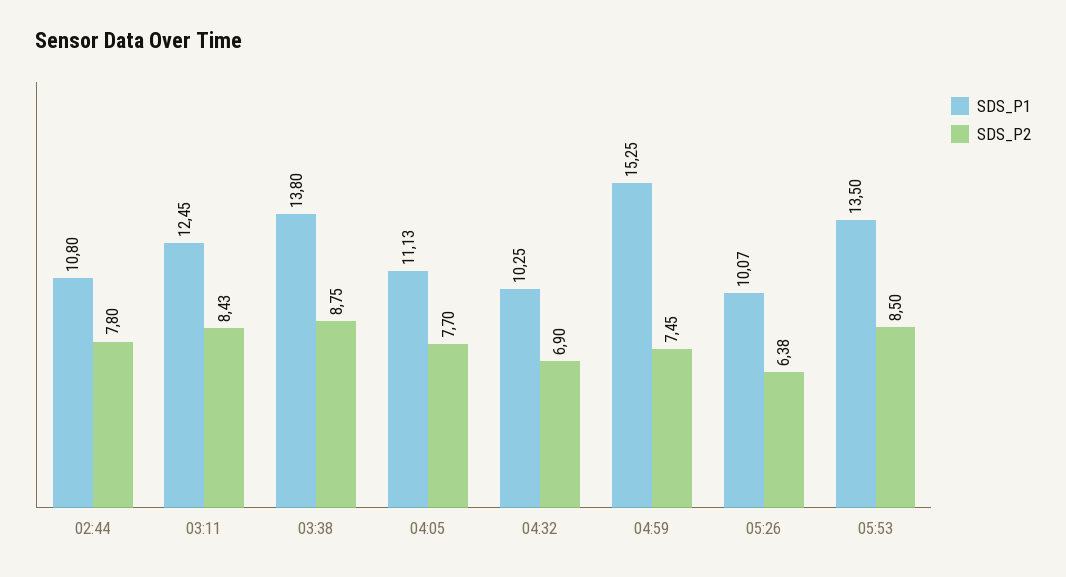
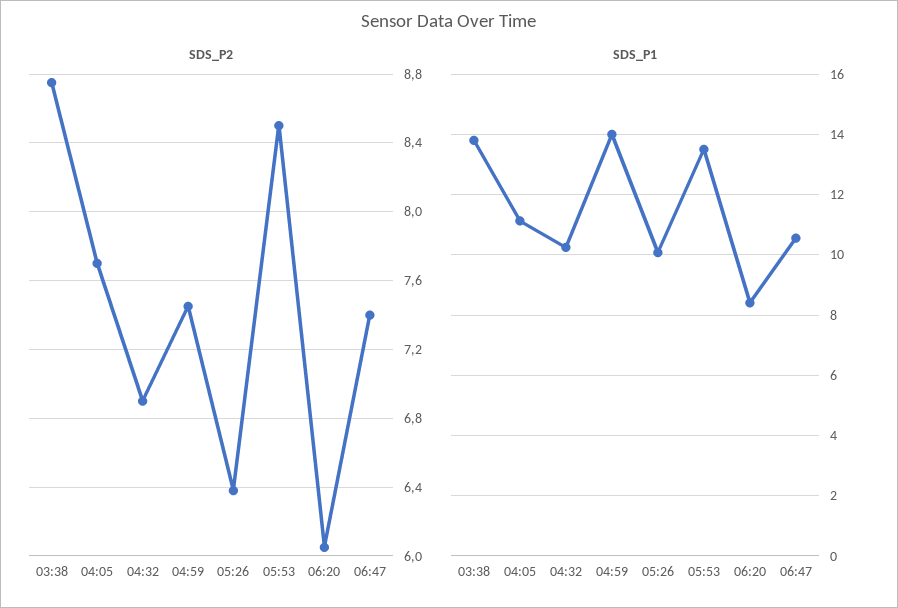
SDS_P1, 02:44: 10.8 -> none
SDS_P2, 02:44: 7.8 -> none
SDS_P1, 03:11: 12.45 -> none
SDS_P2, 03:11: 8.43 -> none
SDS_P1, 04:59: 15.25 -> 14
SDS_P2, 06:20: none -> 6.05
SDS_P2, 06:47: none -> 7.4
SDS_P1, 06:20: none -> 8.4
SDS_P1, 06:47: none -> 10.6

